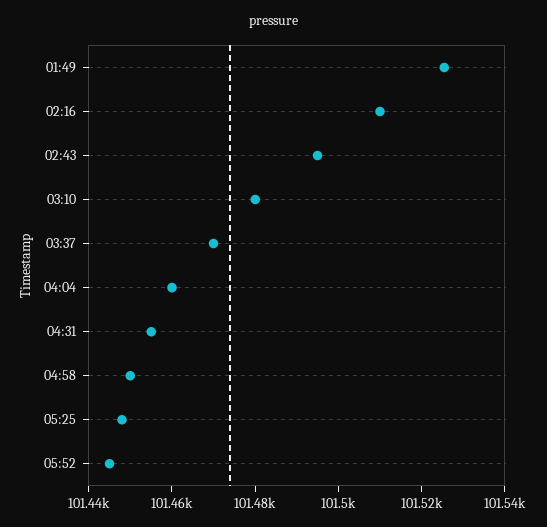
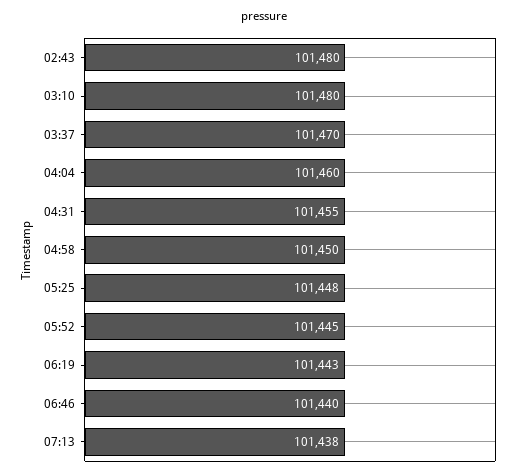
01:49: 101525 -> none
02:16: 101510 -> none
02:43: 101495 -> 101480
06:19: none -> 101443
06:46: none -> 101440
07:13: none -> 101438

